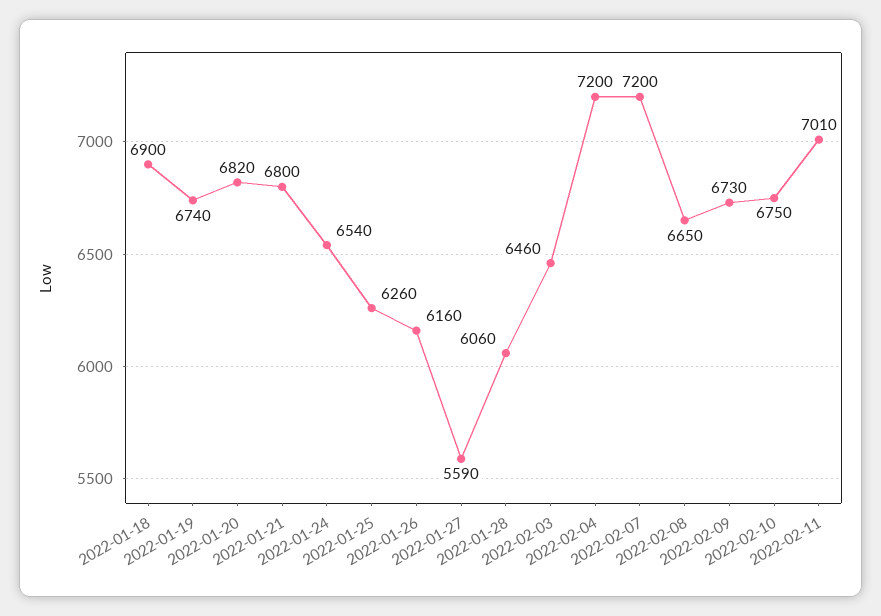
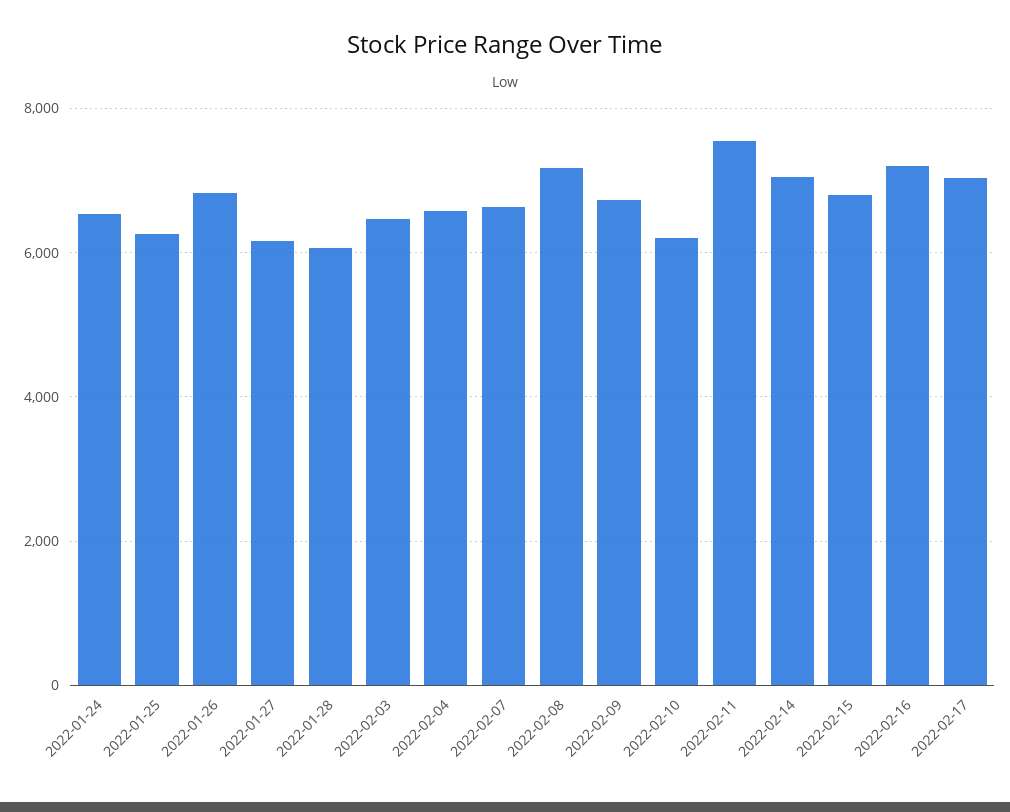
2022-01-18: 6900 -> none
2022-01-19: 6740 -> none
2022-01-20: 6820 -> none
2022-01-21: 6800 -> none
2022-01-26: 6160 -> 6800
2022-01-27: 5590 -> 6200
2022-02-04: 7200 -> 6600
2022-02-07: 7200 -> 6600
2022-02-08: 6650 -> 7200
2022-02-10: 6750 -> 6200
2022-02-11: 7010 -> 7600
2022-02-14: none -> 7000
2022-02-15: none -> 6800
2022-02-16: none -> 7200
2022-02-17: none -> 7000

